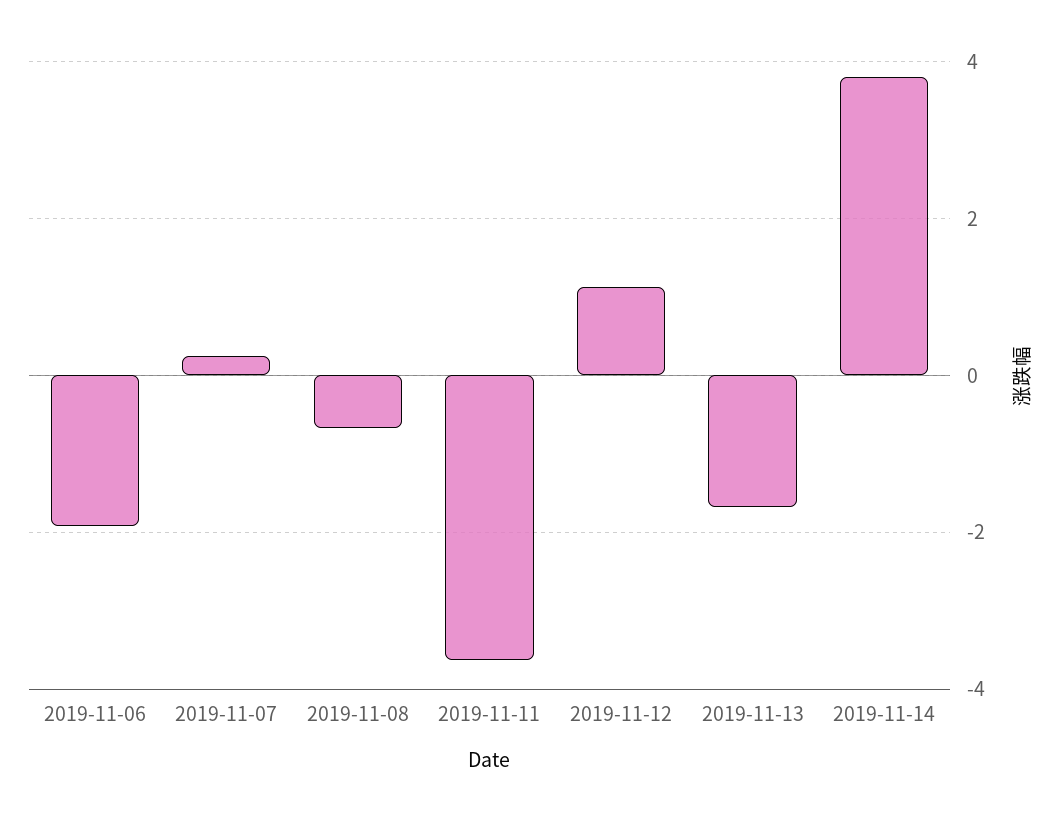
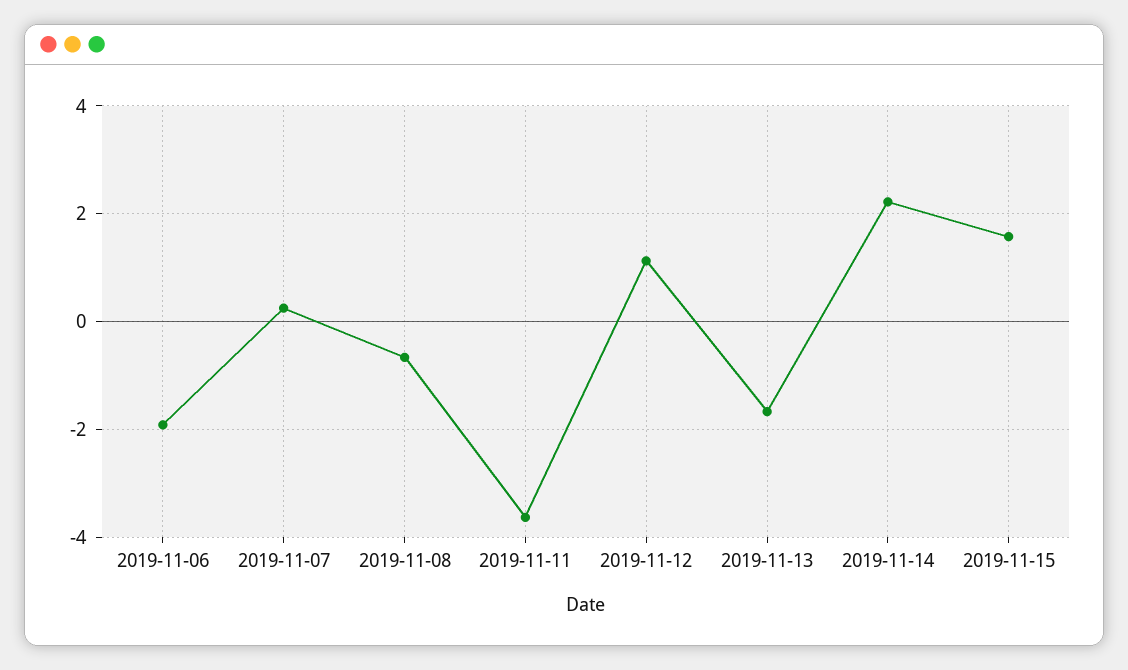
2019-11-14: 3.8 -> 2.2
2019-11-15: none -> 1.6

